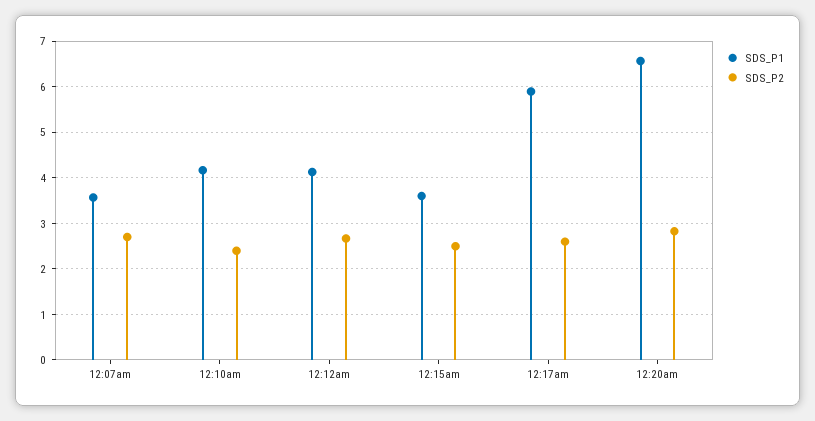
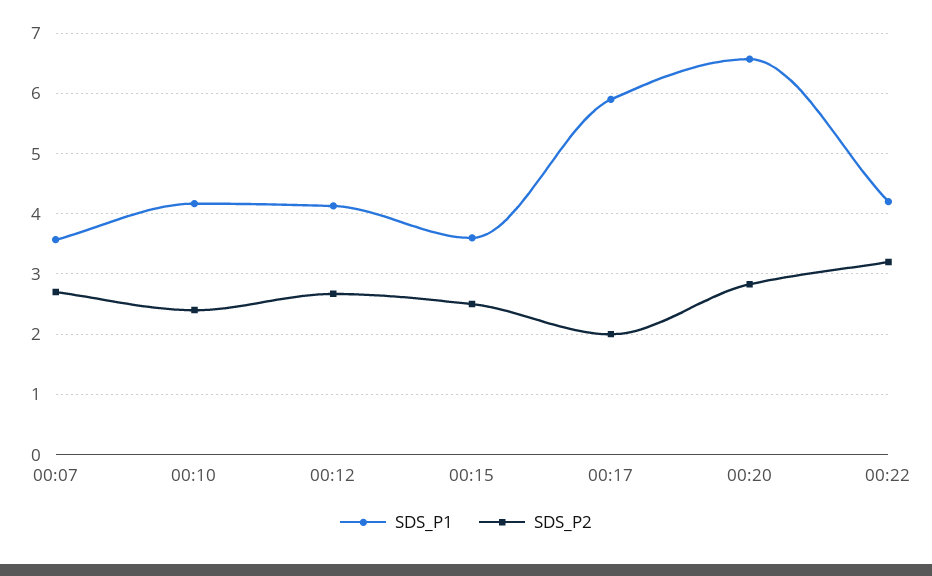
SDS_P2, 12:17am: 2.6 -> 2
SDS_P1, 00:22: none -> 4.2
SDS_P2, 00:22: none -> 3.2

